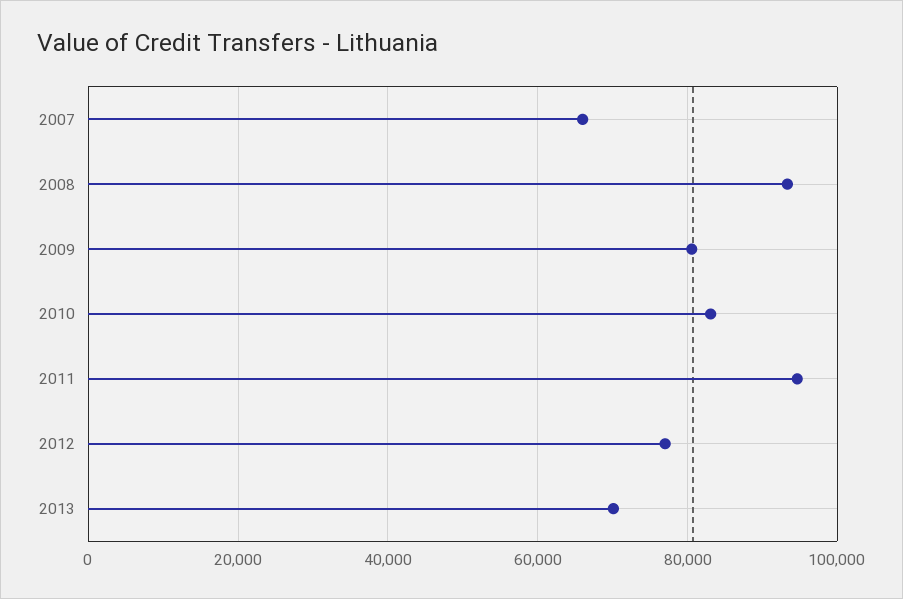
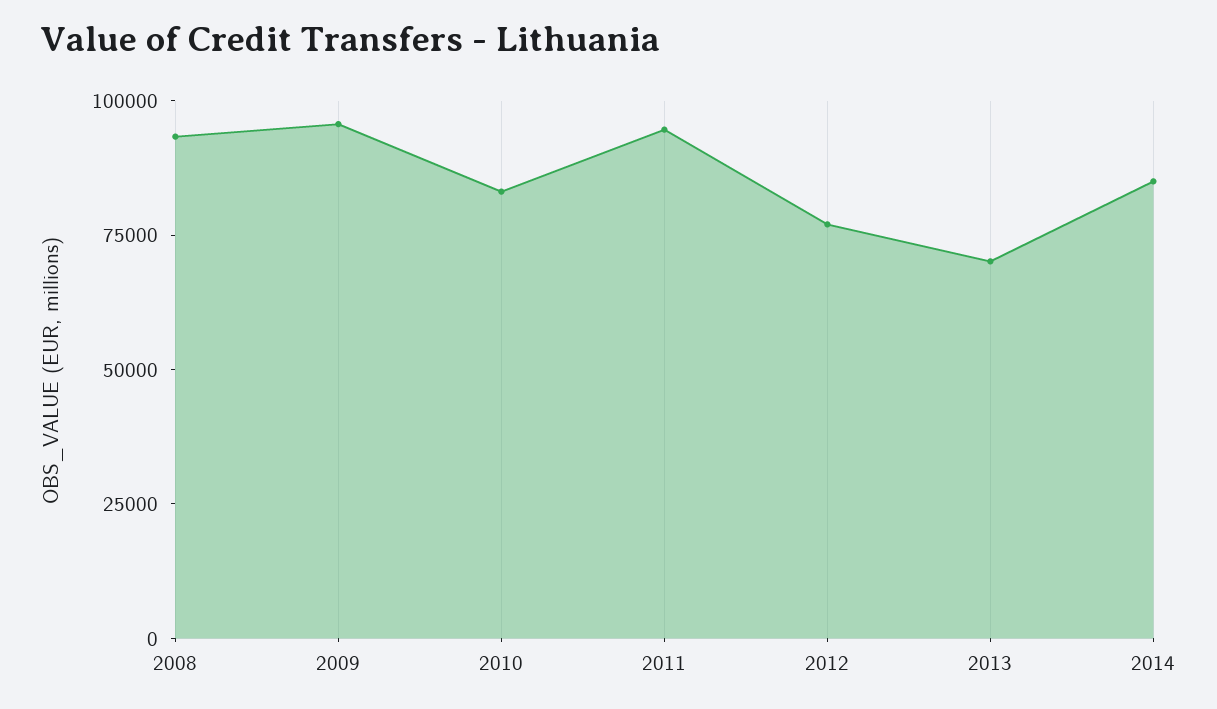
2007: 66000 -> none
2009: 80000 -> 95000
2014: none -> 85000

